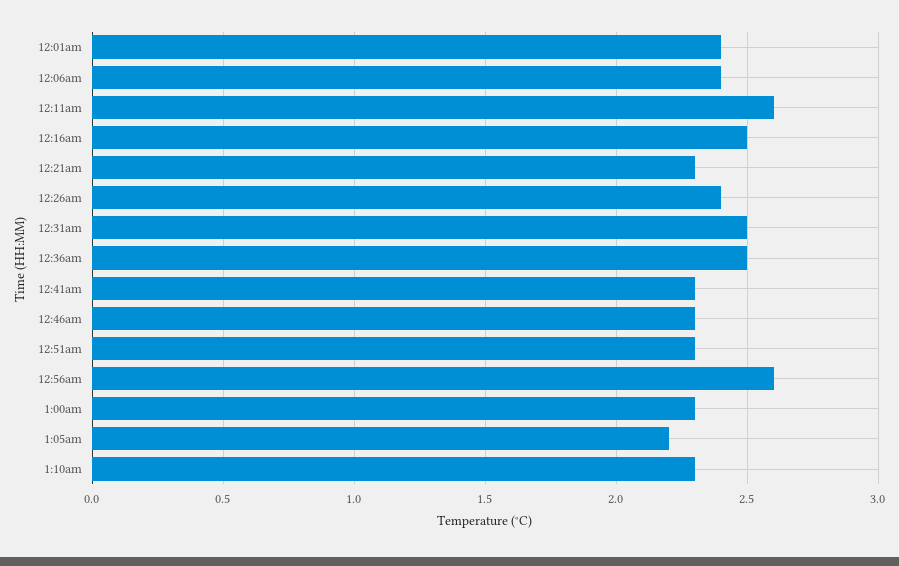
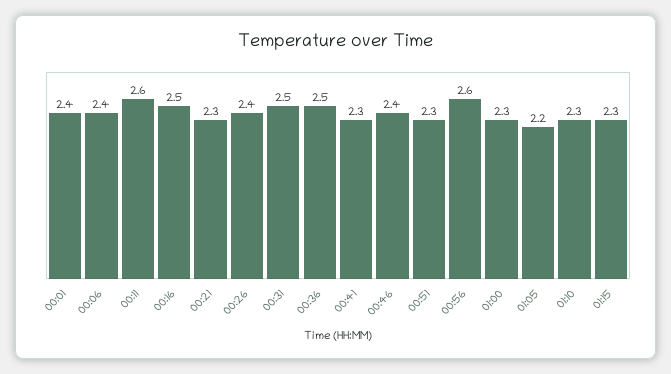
12:46am: 2.3 -> 2.4
01:15: none -> 2.3

